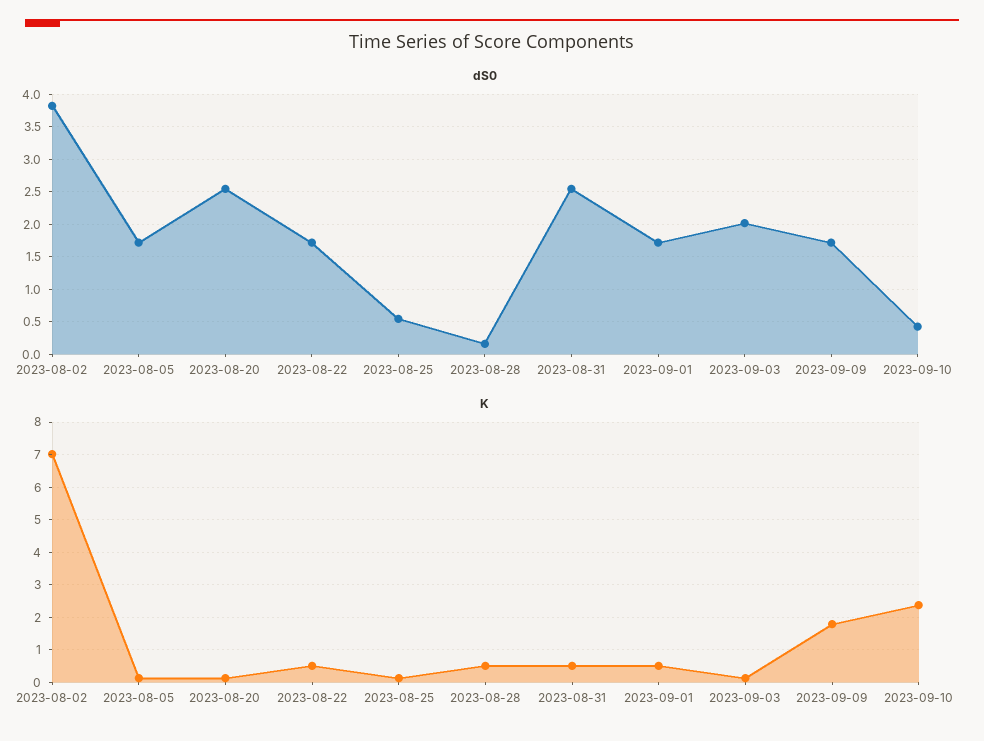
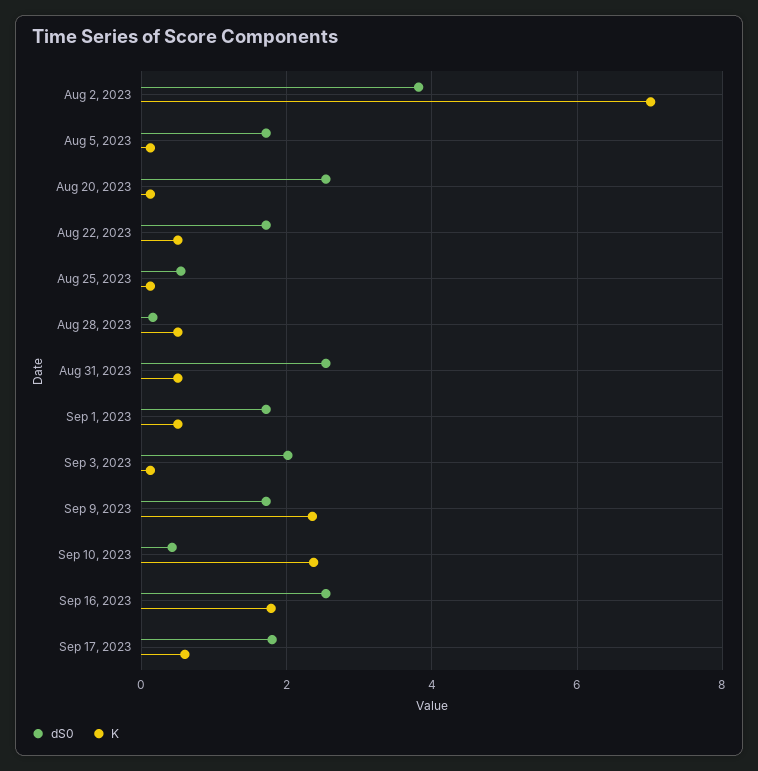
K, 2023-09-09: 1.8 -> 2.4
dS0, Sep 16, 2023: none -> 2.6
K, Sep 16, 2023: none -> 1.8
dS0, Sep 17, 2023: none -> 1.8
K, Sep 17, 2023: none -> 0.6

